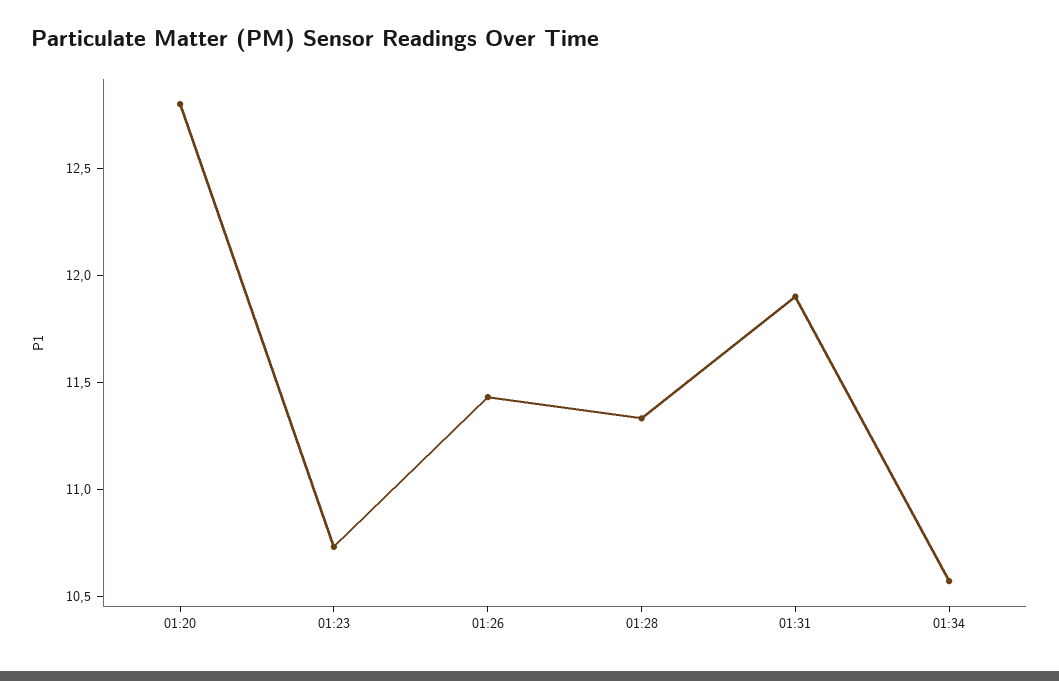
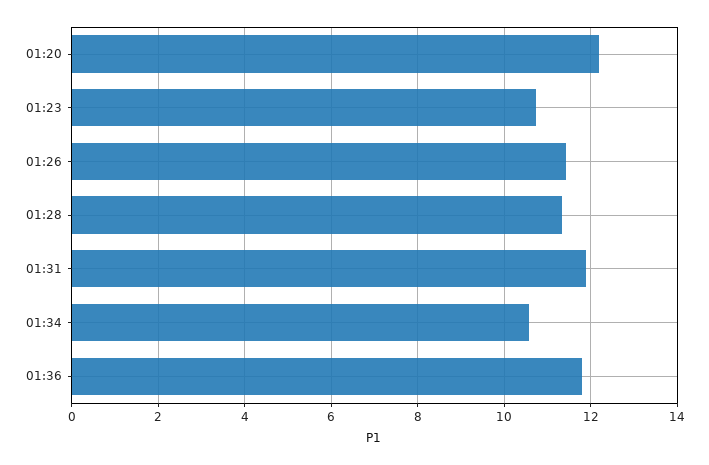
01:20: 12.8 -> 12.2
01:36: none -> 11.8

